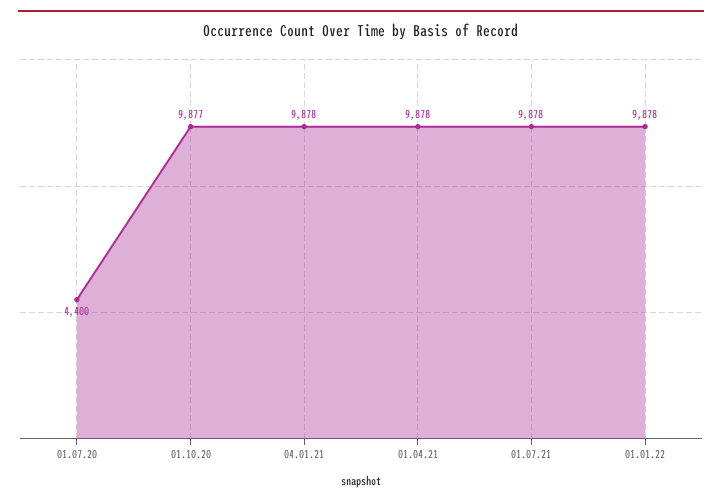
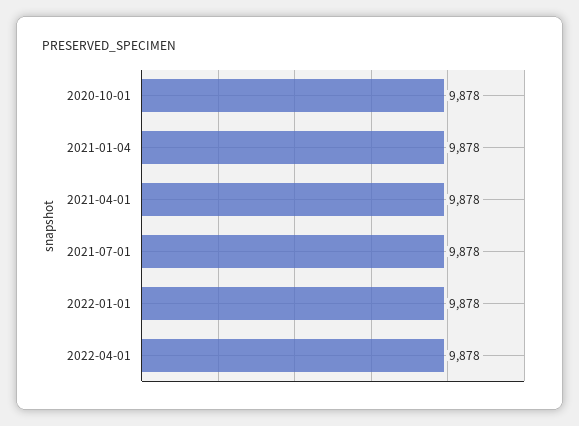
01.07.20: 4400 -> none
01.10.20: 9877 -> 9878
2022-04-01: none -> 9878

